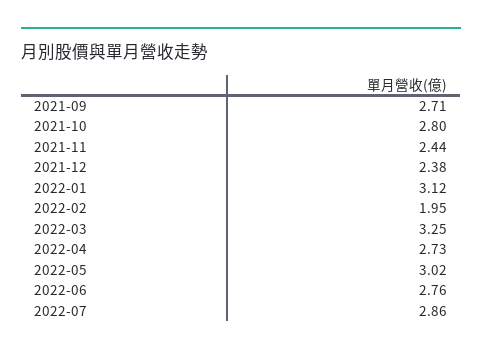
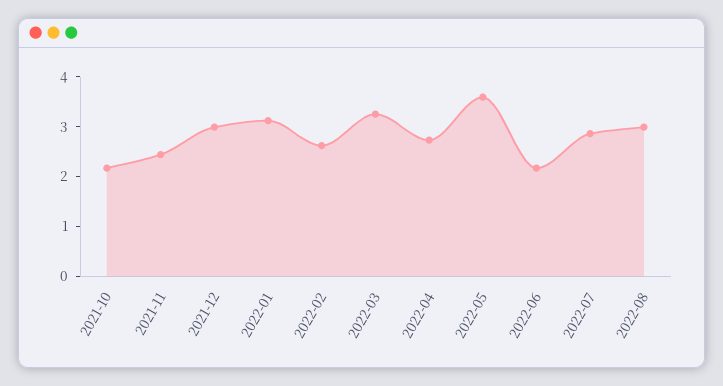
2021-09: 2.71 -> none
2021-10: 2.8 -> 2.2
2021-12: 2.38 -> 3
2022-02: 1.95 -> 2.6
2022-05: 3.02 -> 3.6
2022-06: 2.76 -> 2.2
2022-08: none -> 3

